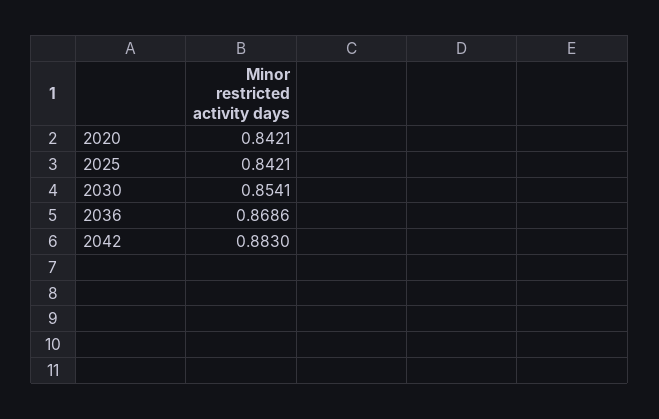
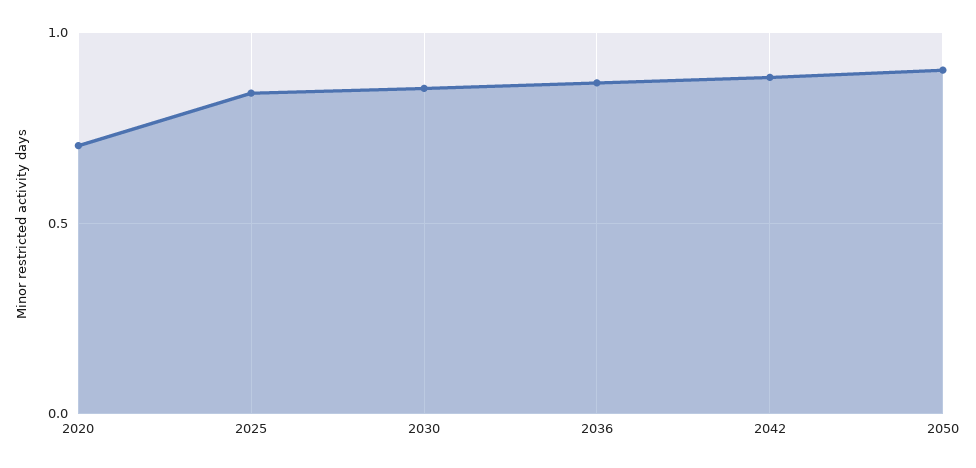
2020: 0.8421 -> 0.7
2050: none -> 0.9

